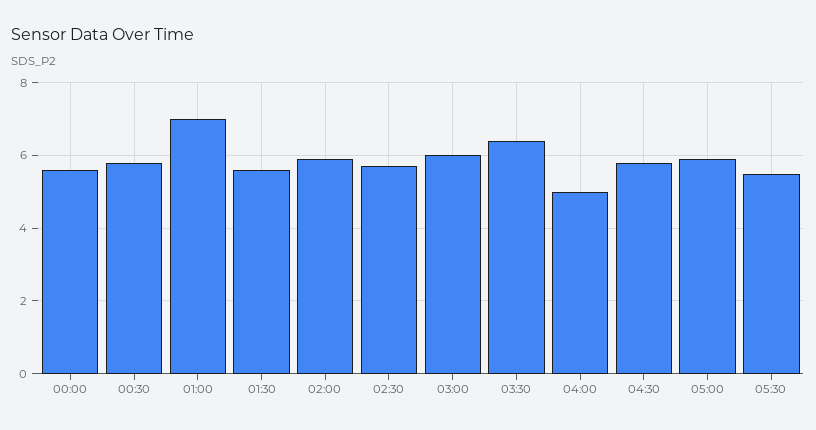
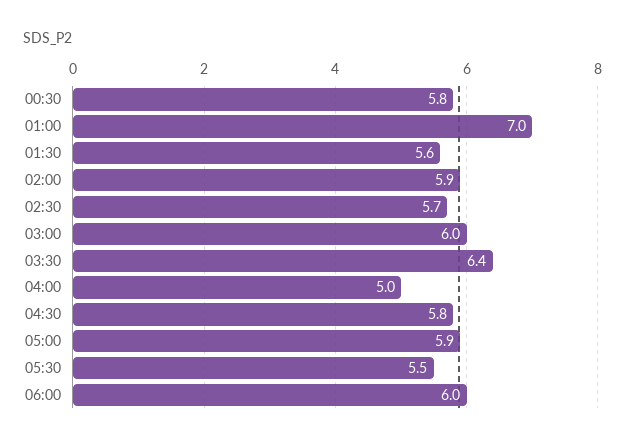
00:00: 5.5 -> none
06:00: none -> 6

